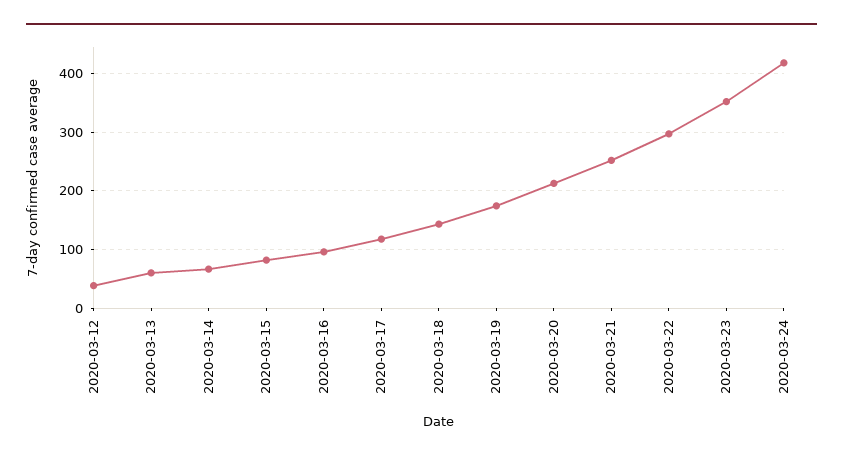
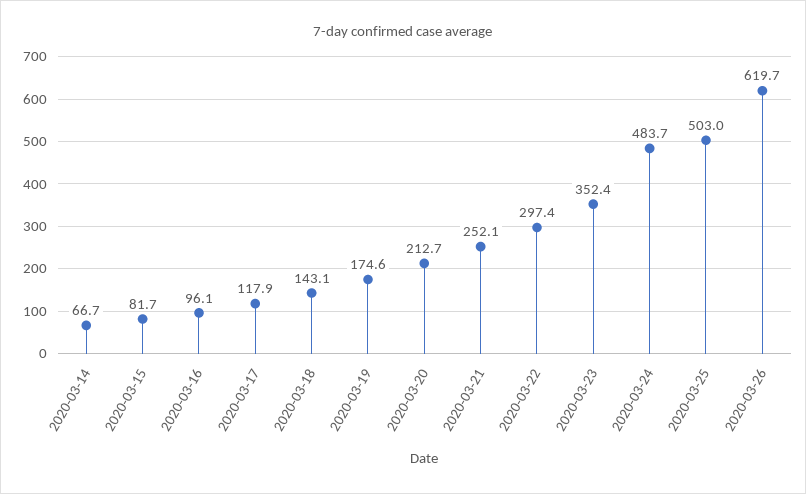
2020-03-12: 40 -> none
2020-03-13: 60 -> none
2020-03-24: 420 -> 483.7
2020-03-25: none -> 503
2020-03-26: none -> 619.7

